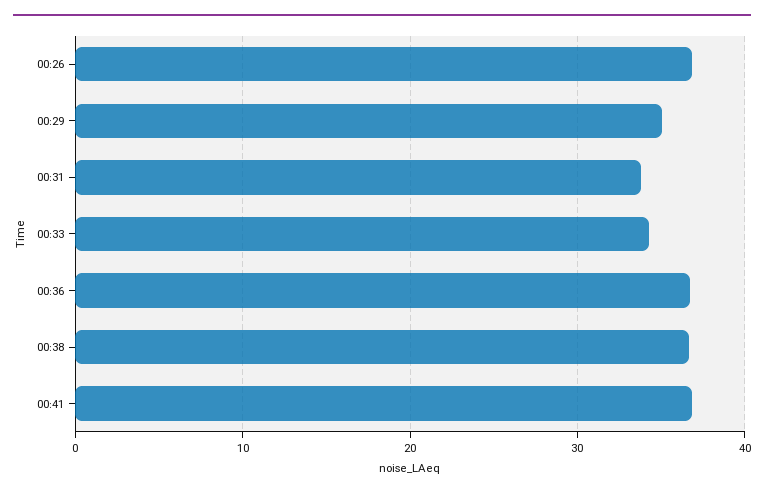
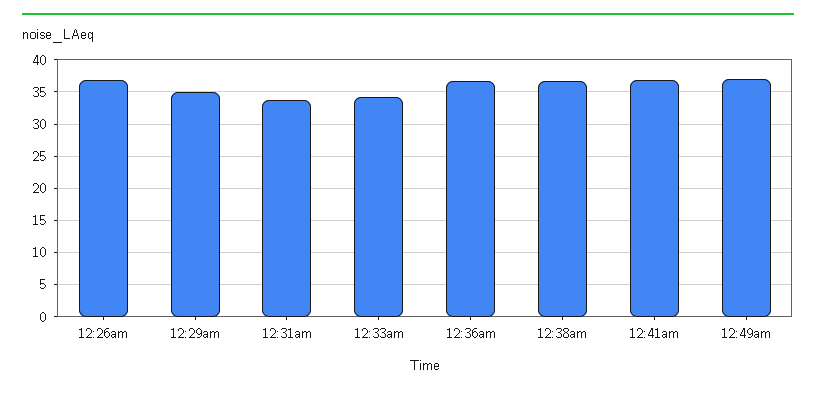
12:49am: none -> 37

